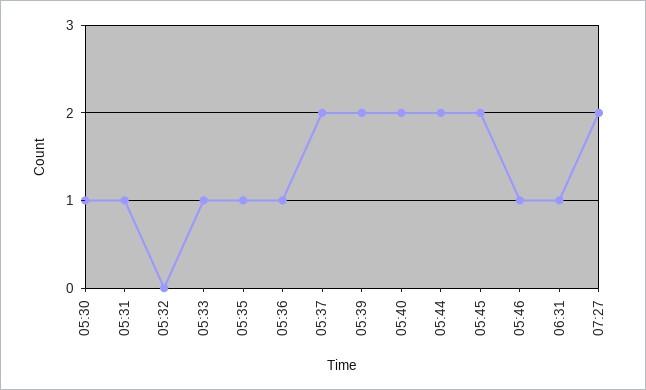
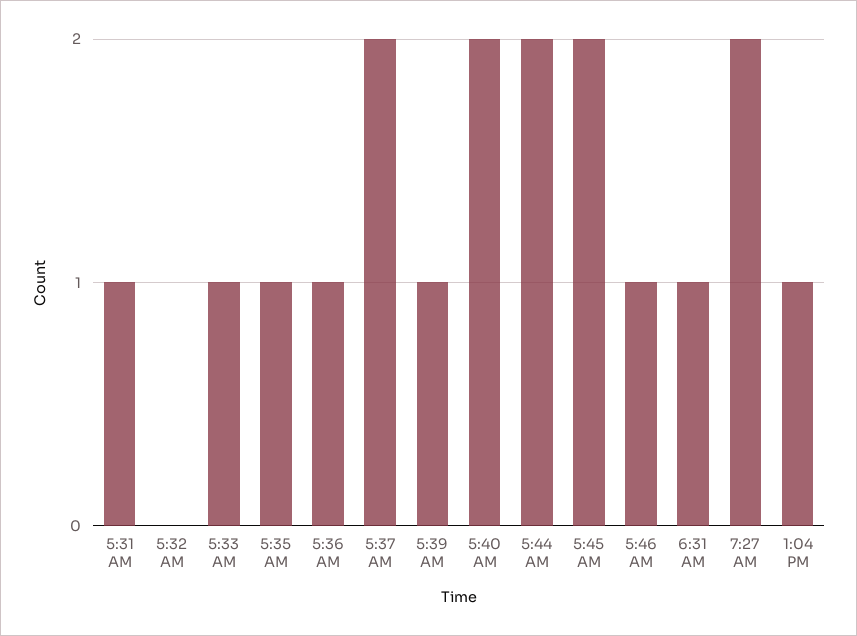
05:30: 1 -> none
05:39: 2 -> 1
1:04 PM: none -> 1

